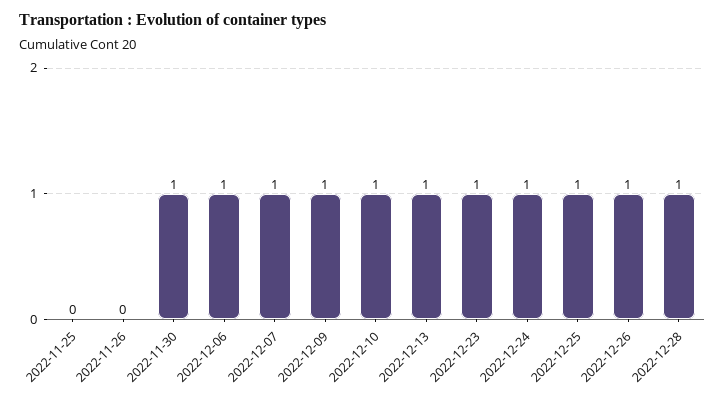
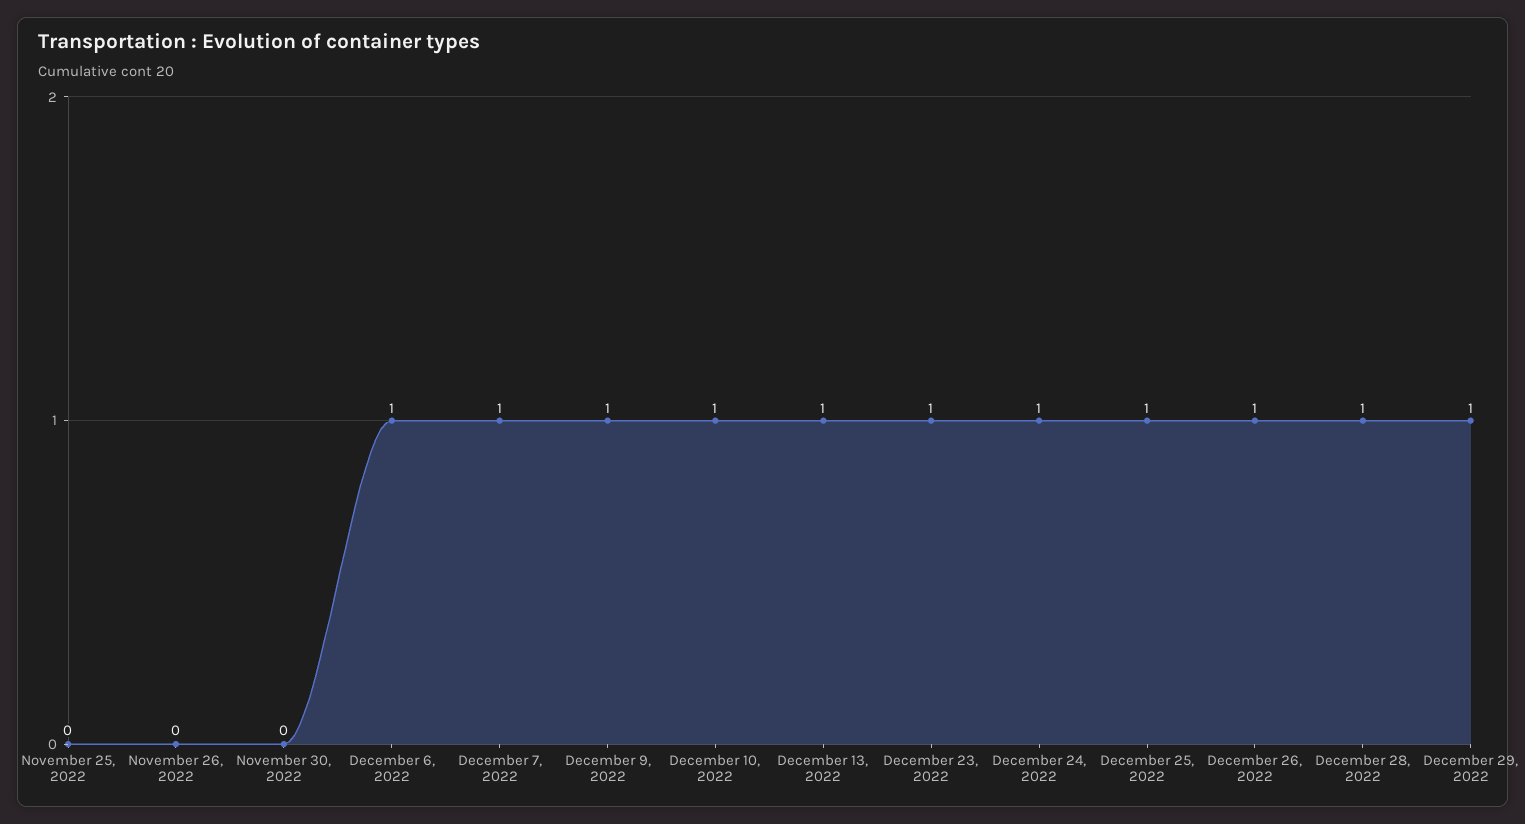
2022-11-30: 1 -> 0
December 29, 2022: none -> 1

